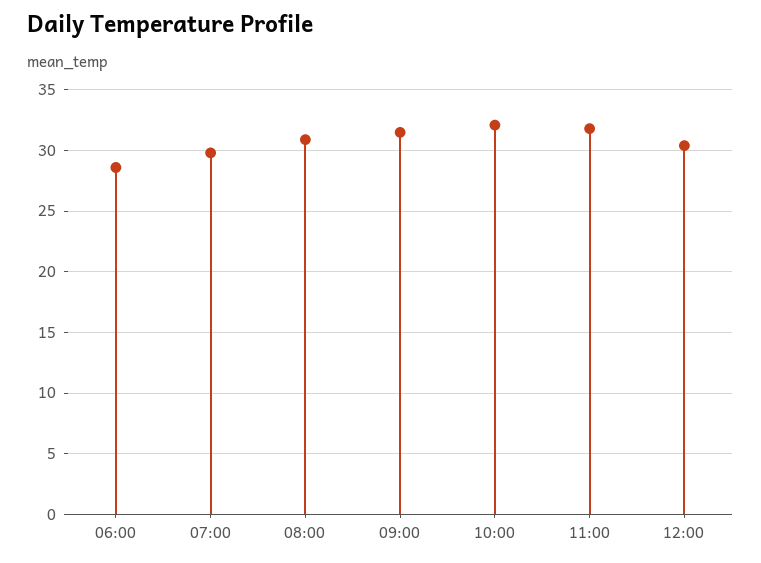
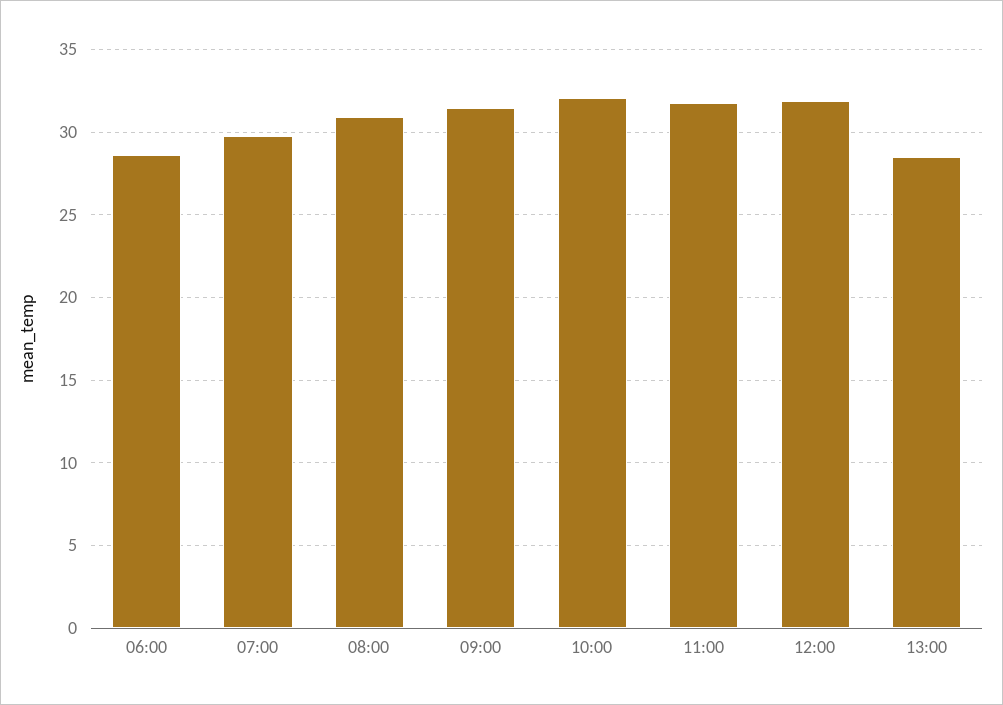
12:00: 30.5 -> 32
13:00: none -> 28.5

